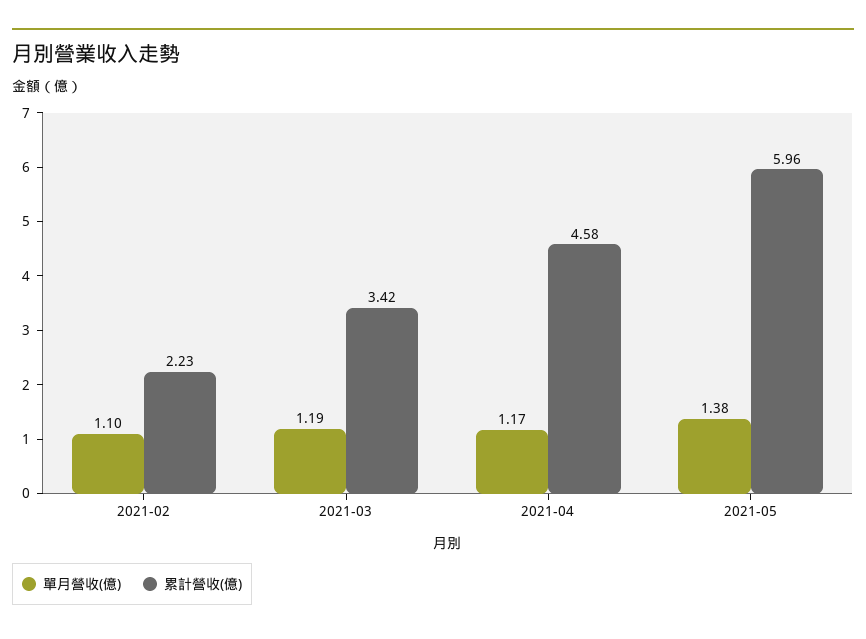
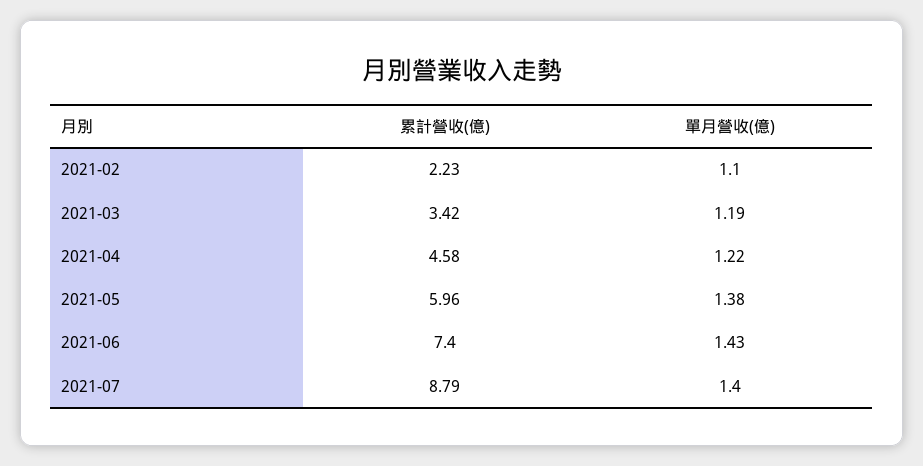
單月營收(億), 2021-04: 1.17 -> 1.22
累計營收(億), 2021-06: none -> 7.4
單月營收(億), 2021-06: none -> 1.43
累計營收(億), 2021-07: none -> 8.79
單月營收(億), 2021-07: none -> 1.4

